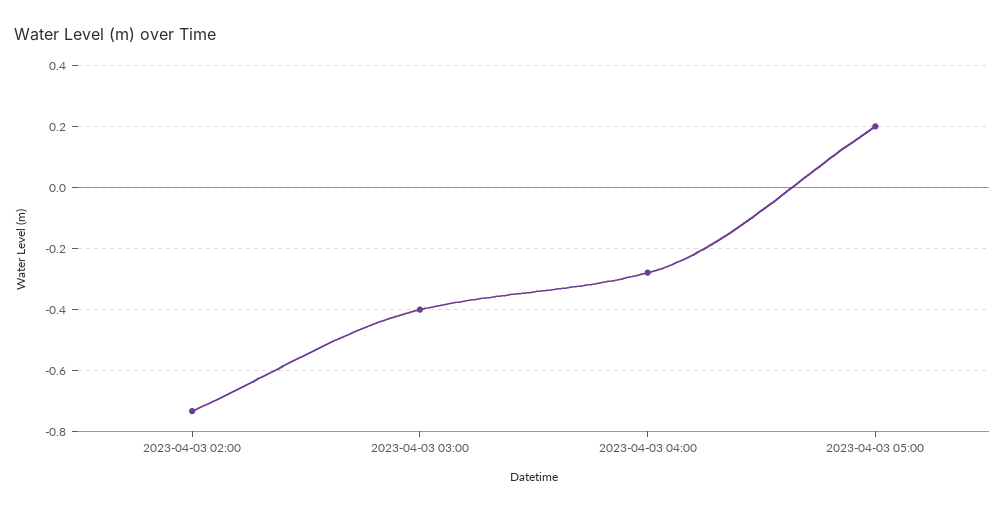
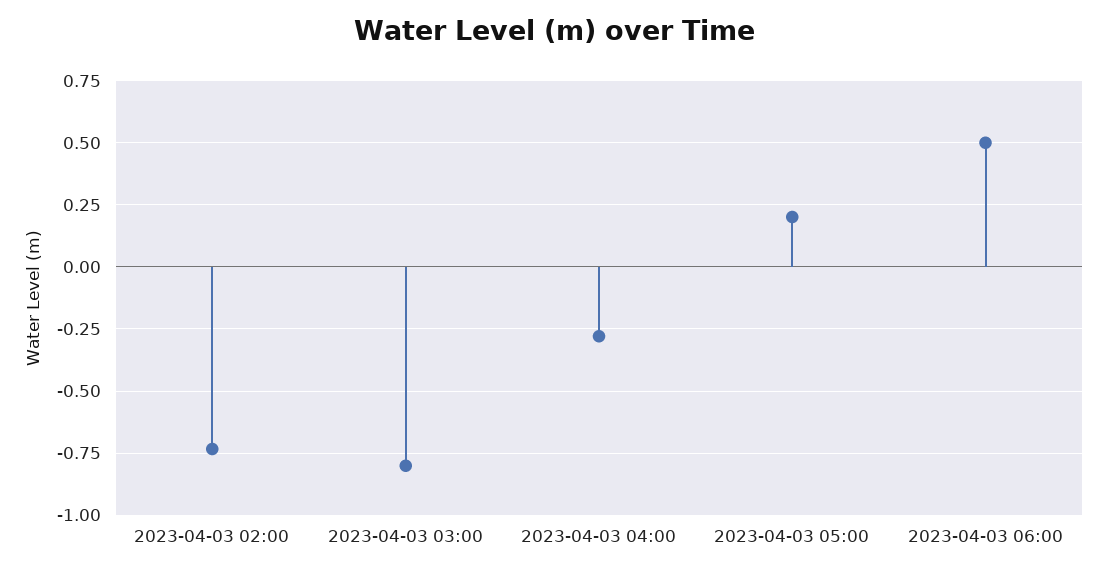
2023-04-03 03:00: -0.4 -> -0.8
2023-04-03 06:00: none -> 0.5

